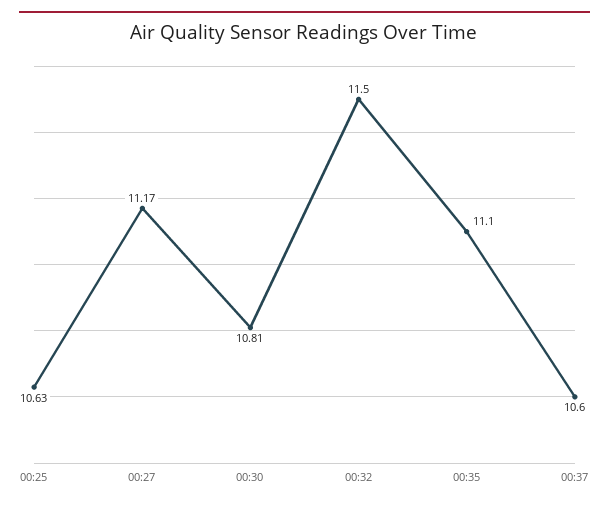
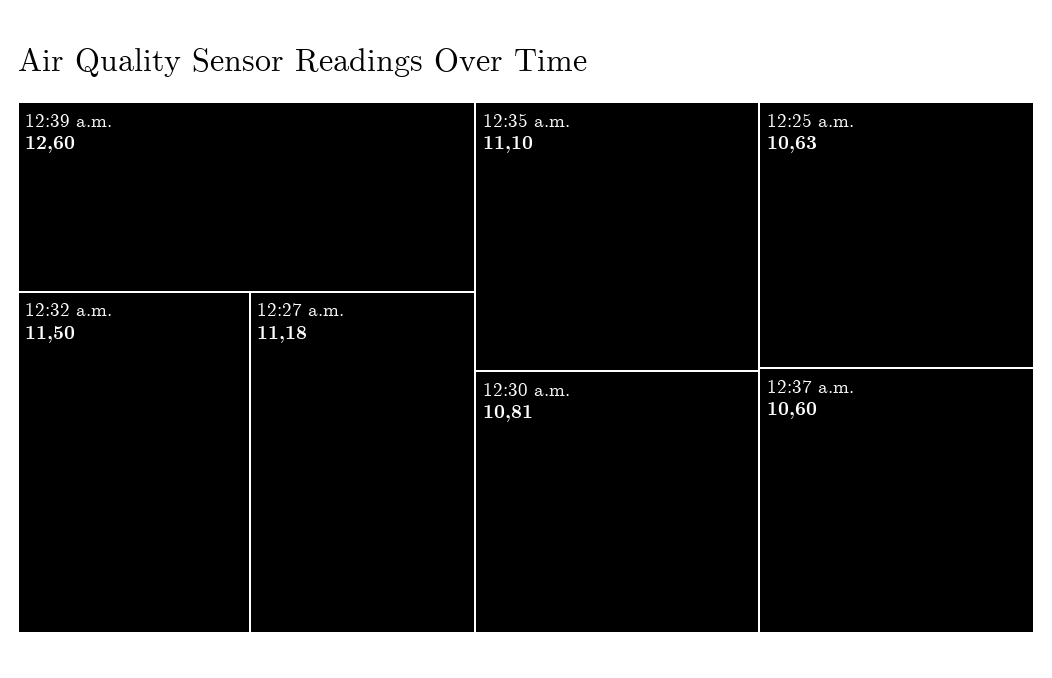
00:27: 11.17 -> 11.18
12:39 a.m.: none -> 12.6

